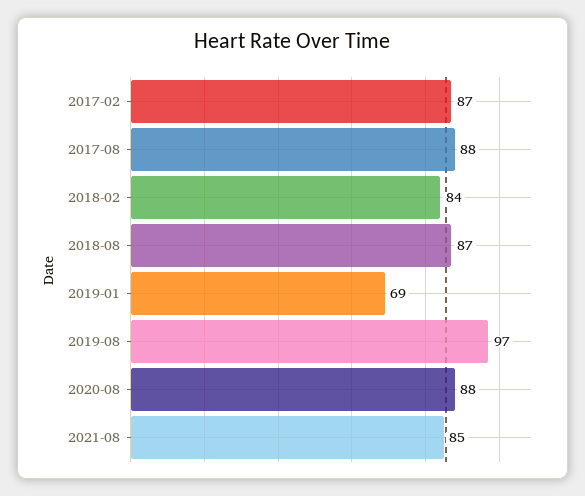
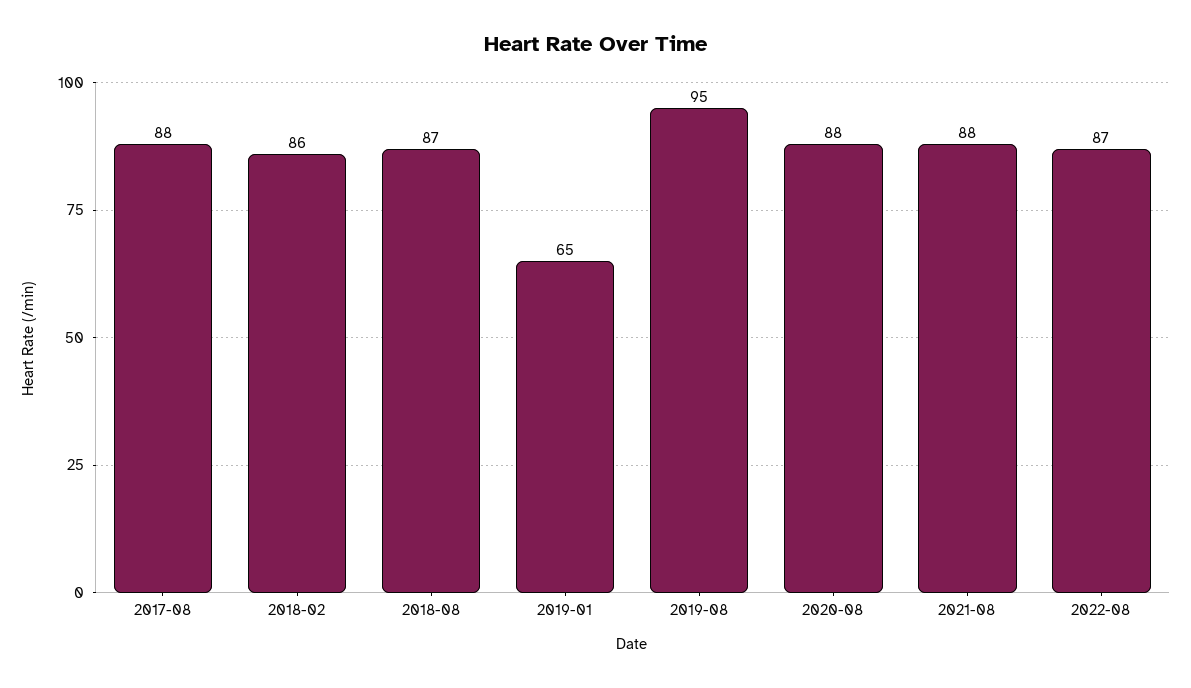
2017-02: 87 -> none
2018-02: 84 -> 86
2019-01: 69 -> 65
2019-08: 97 -> 95
2021-08: 85 -> 88
2022-08: none -> 87

